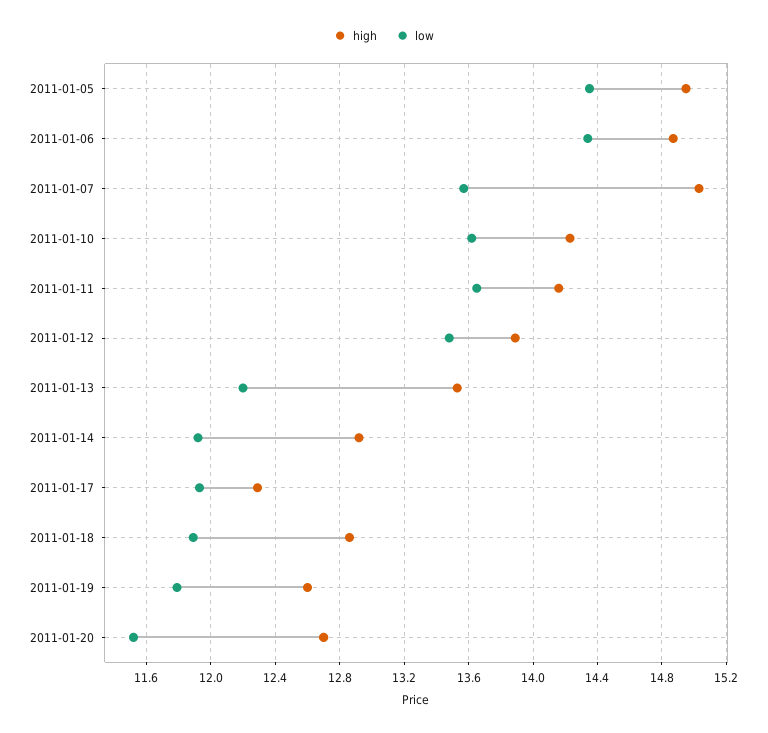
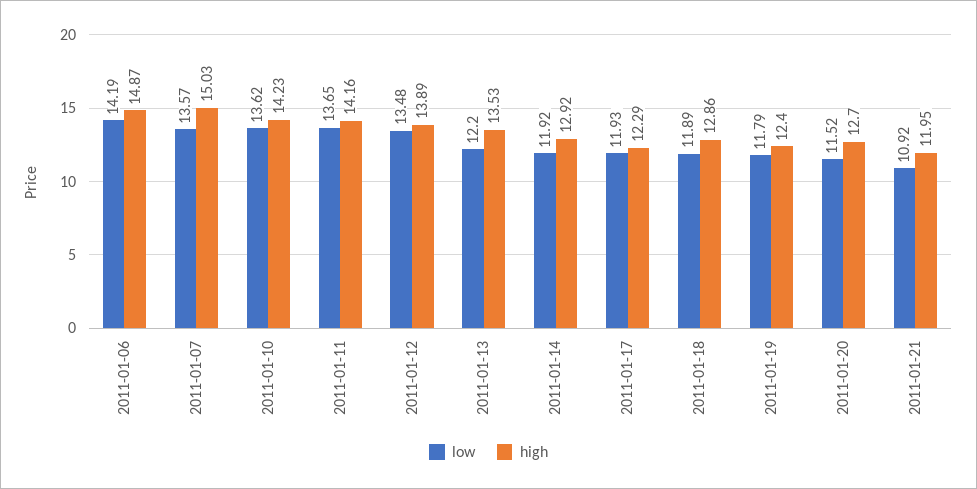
high, 2011-01-05: 14.95 -> none
low, 2011-01-05: 14.35 -> none
low, 2011-01-06: 14.35 -> 14.19
high, 2011-01-19: 12.6 -> 12.4
low, 2011-01-21: none -> 10.92
high, 2011-01-21: none -> 11.95

